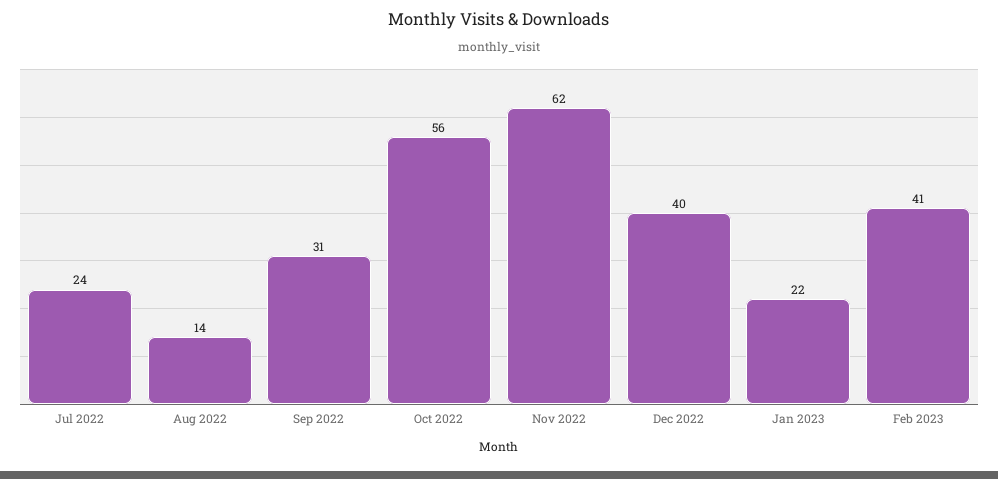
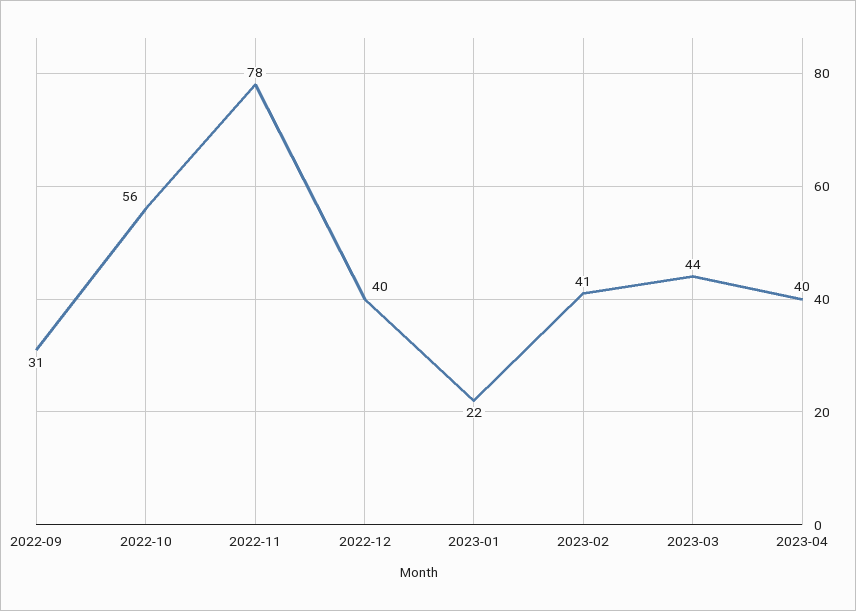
Jul 2022: 24 -> none
Aug 2022: 14 -> none
Nov 2022: 62 -> 78
2023-03: none -> 44
2023-04: none -> 40

